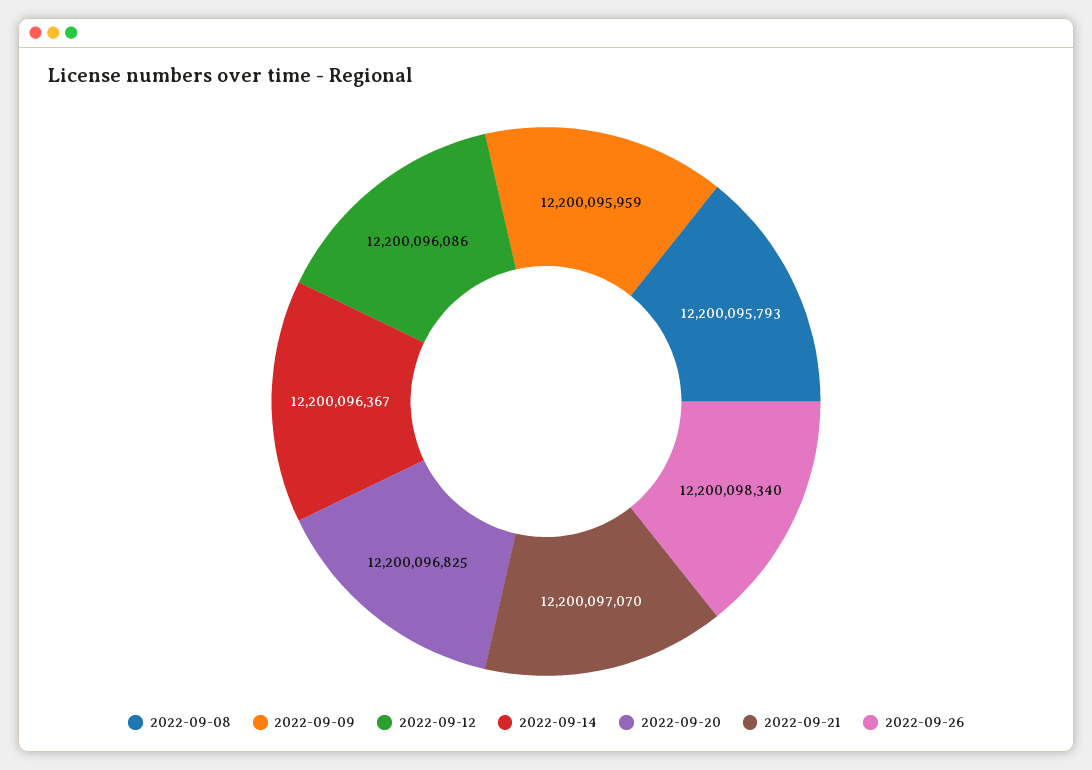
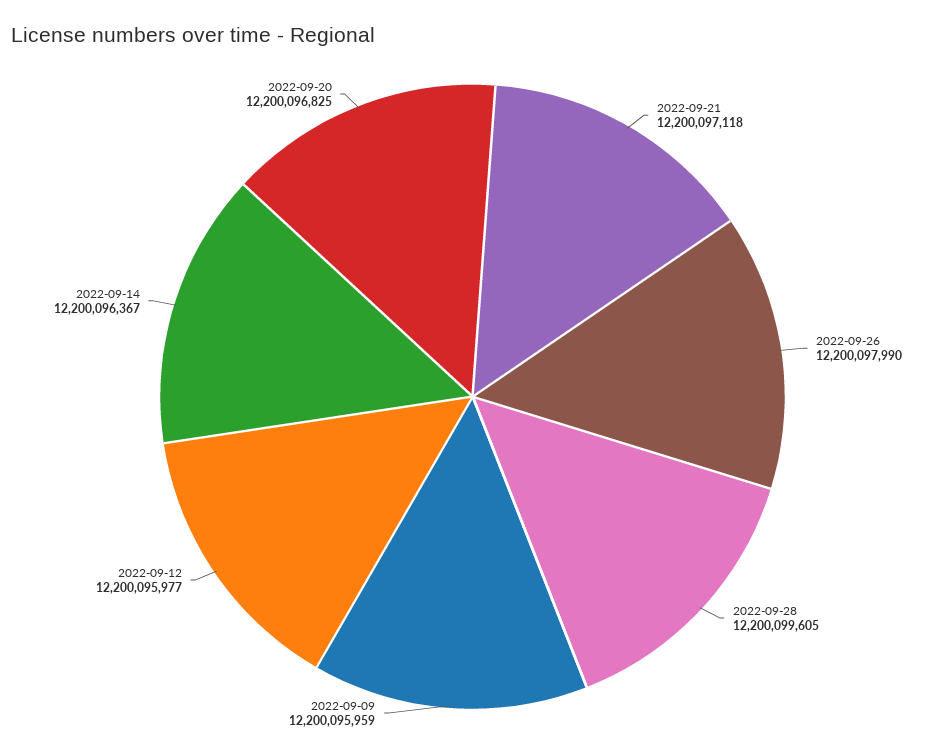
2022-09-08: 12200095793 -> none
2022-09-12: 12200096086 -> 12200095977
2022-09-21: 12200097070 -> 12200097118
2022-09-26: 12200098340 -> 12200097990
2022-09-28: none -> 12200099605

